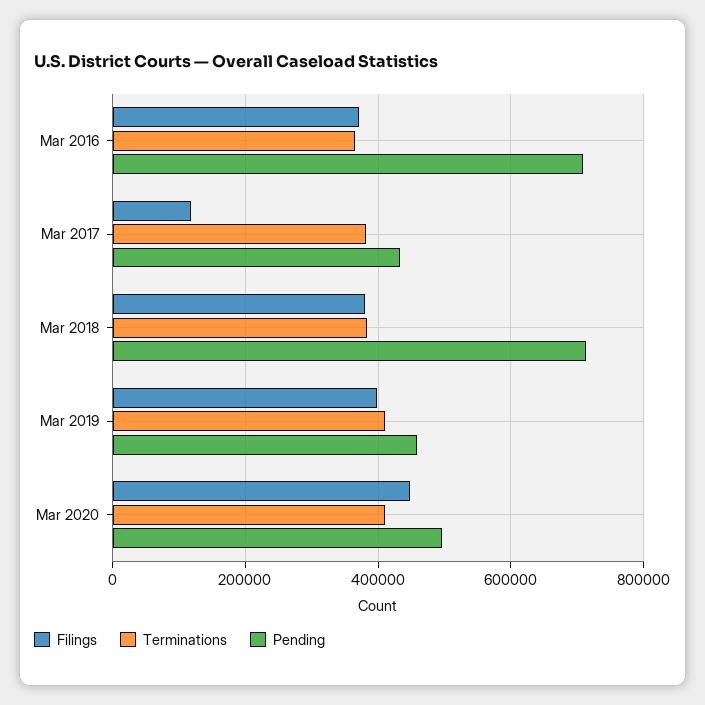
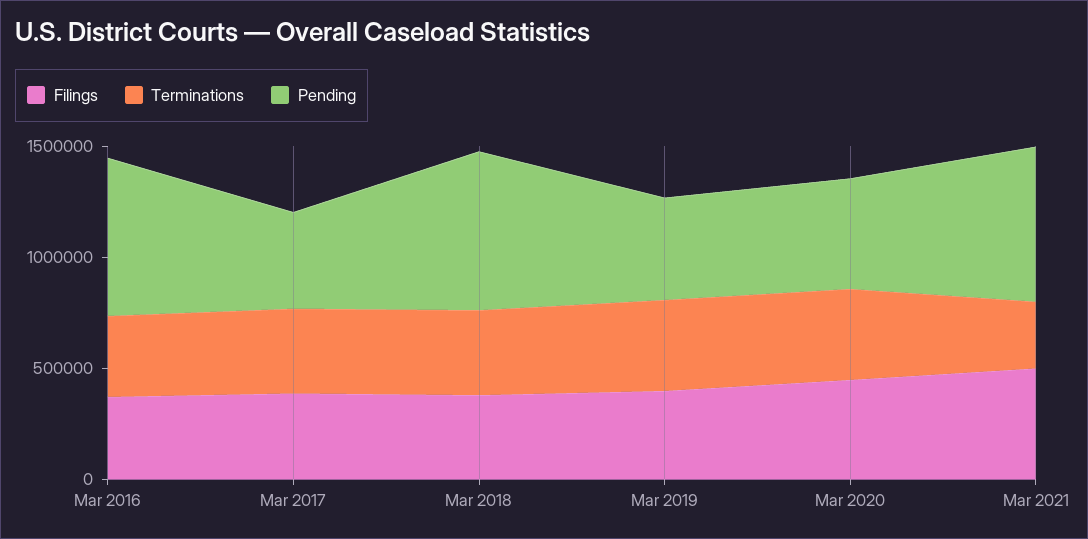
Filings, Mar 2017: 120000 -> 400000
Filings, Mar 2021: none -> 500000
Terminations, Mar 2021: none -> 300000
Pending, Mar 2021: none -> 700000

